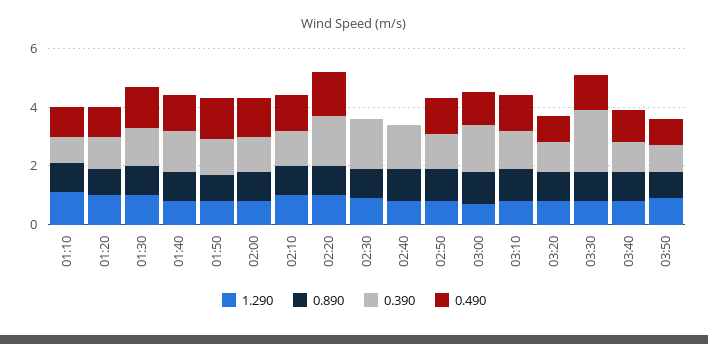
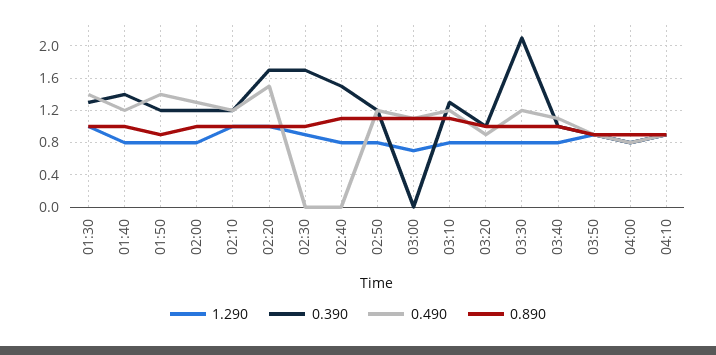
1.290, 01:10: 1 -> none
0.890, 01:10: 1 -> none
0.390, 01:10: 1 -> none
0.490, 01:10: 1 -> none
1.290, 01:20: 1 -> none
0.890, 01:20: 1 -> none
0.390, 01:20: 1 -> none
0.490, 01:20: 1 -> none
0.390, 03:00: 1.5 -> 0
1.290, 04:00: none -> 0.8
0.390, 04:00: none -> 0.8
0.490, 04:00: none -> 0.8
0.890, 04:00: none -> 0.9
1.290, 04:10: none -> 0.9
0.390, 04:10: none -> 0.9
0.490, 04:10: none -> 0.9
0.890, 04:10: none -> 0.9

